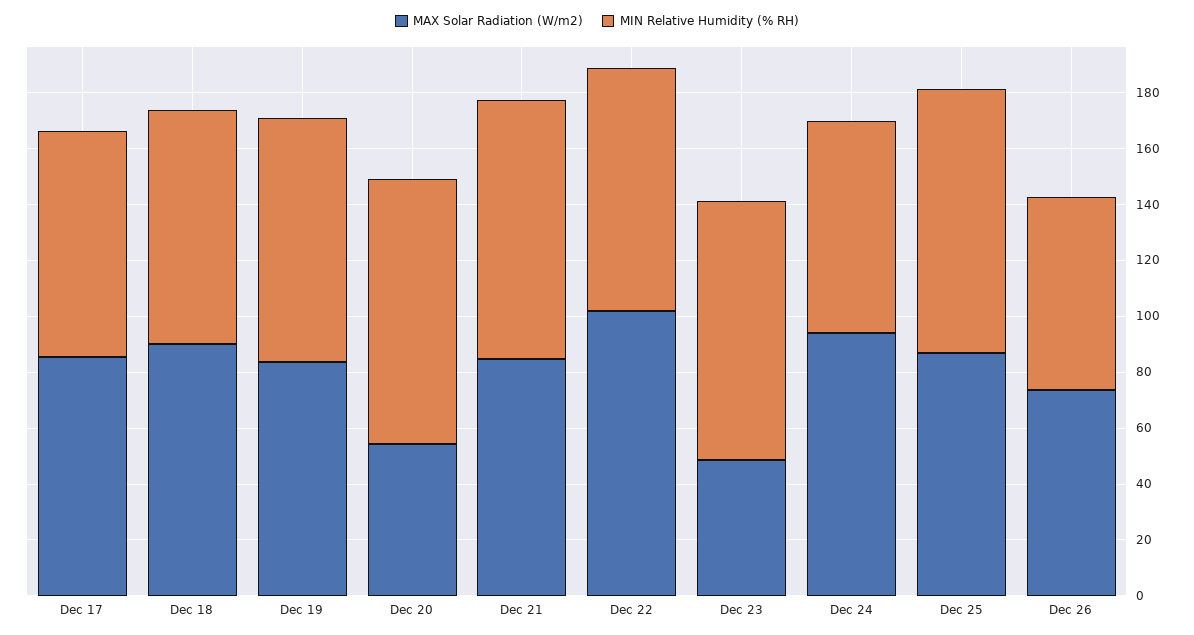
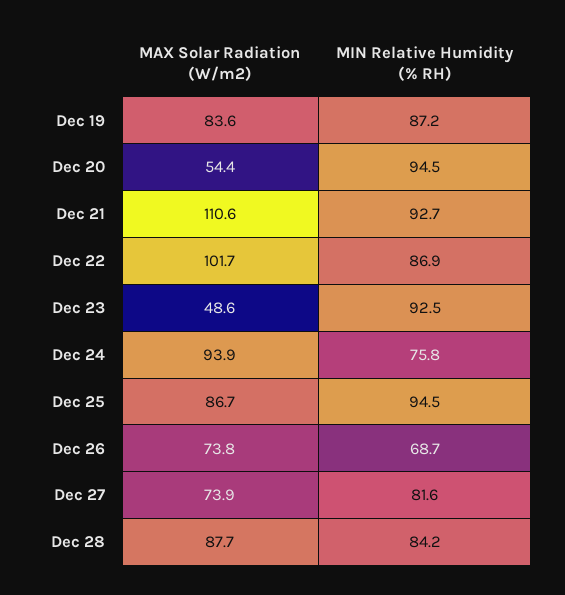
MAX Solar Radiation (W/m2), Dec 17: 85 -> none
MIN Relative Humidity (% RH), Dec 17: 80 -> none
MAX Solar Radiation (W/m2), Dec 18: 90 -> none
MIN Relative Humidity (% RH), Dec 18: 85 -> none
MAX Solar Radiation (W/m2), Dec 21: 85 -> 110.6
MAX Solar Radiation (W/m2), Dec 27: none -> 73.9
MIN Relative Humidity (% RH), Dec 27: none -> 81.6
MAX Solar Radiation (W/m2), Dec 28: none -> 87.7
MIN Relative Humidity (% RH), Dec 28: none -> 84.2

